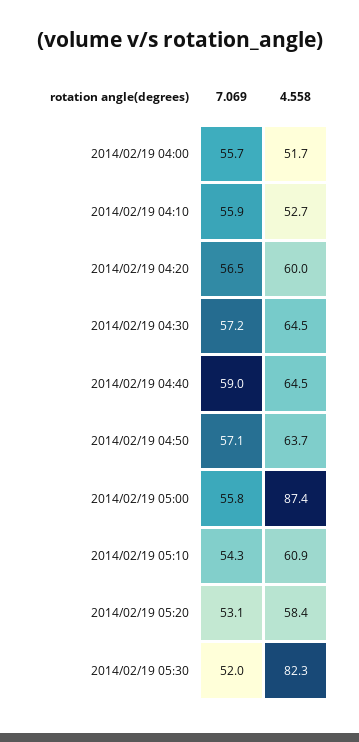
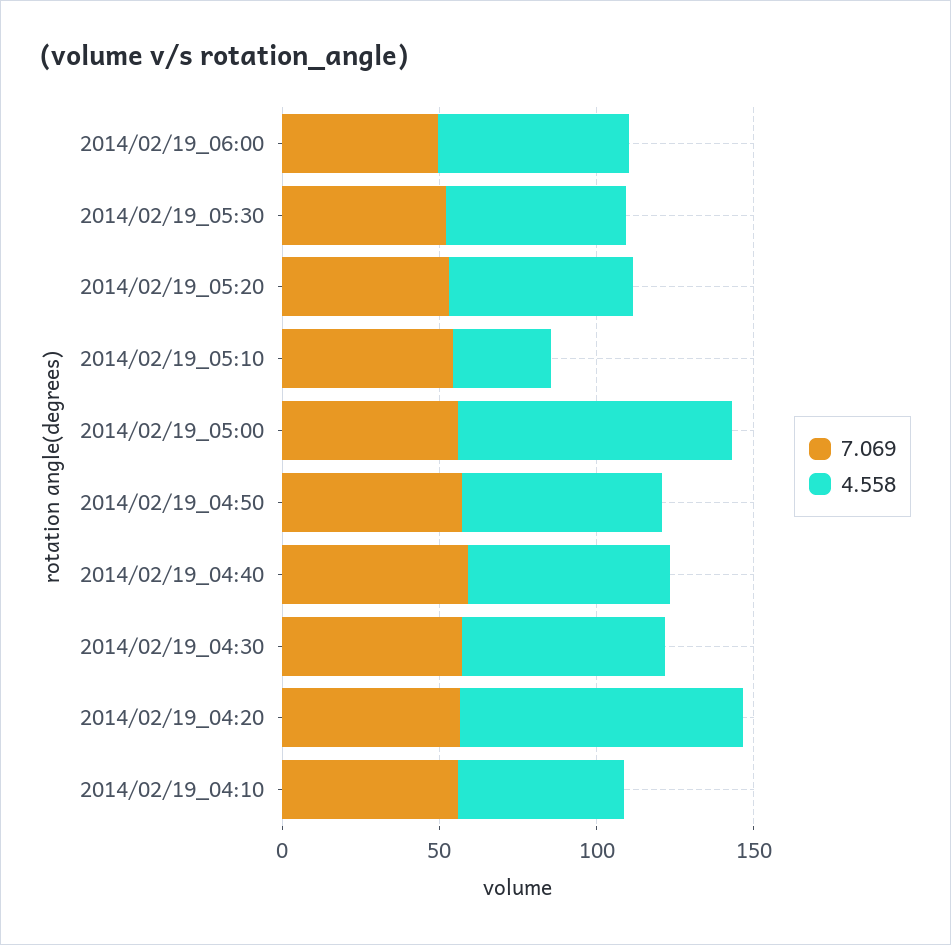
7.069, 2014/02/19 04:00: 55.7 -> none
4.558, 2014/02/19 04:00: 51.7 -> none
4.558, 2014/02/19 04:20: 60 -> 90
4.558, 2014/02/19 05:10: 60.9 -> 30
4.558, 2014/02/19 05:30: 82.3 -> 60
7.069, 2014/02/19_06:00: none -> 50
4.558, 2014/02/19_06:00: none -> 60

